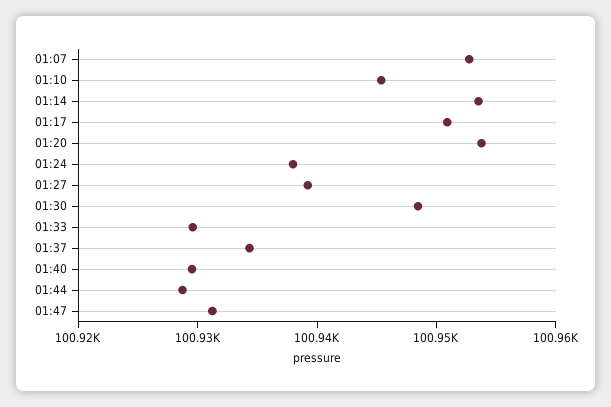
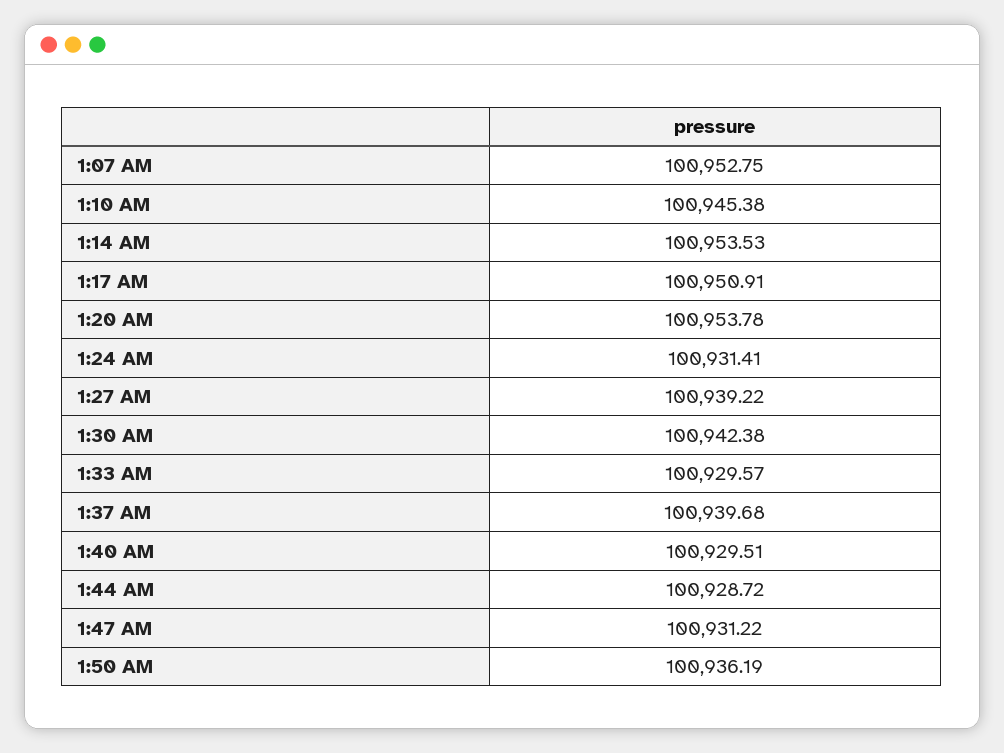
01:24: 100938 -> 100931.41
01:30: 100948 -> 100942.38
01:37: 100934 -> 100939.68
1:50 AM: none -> 100936.19

